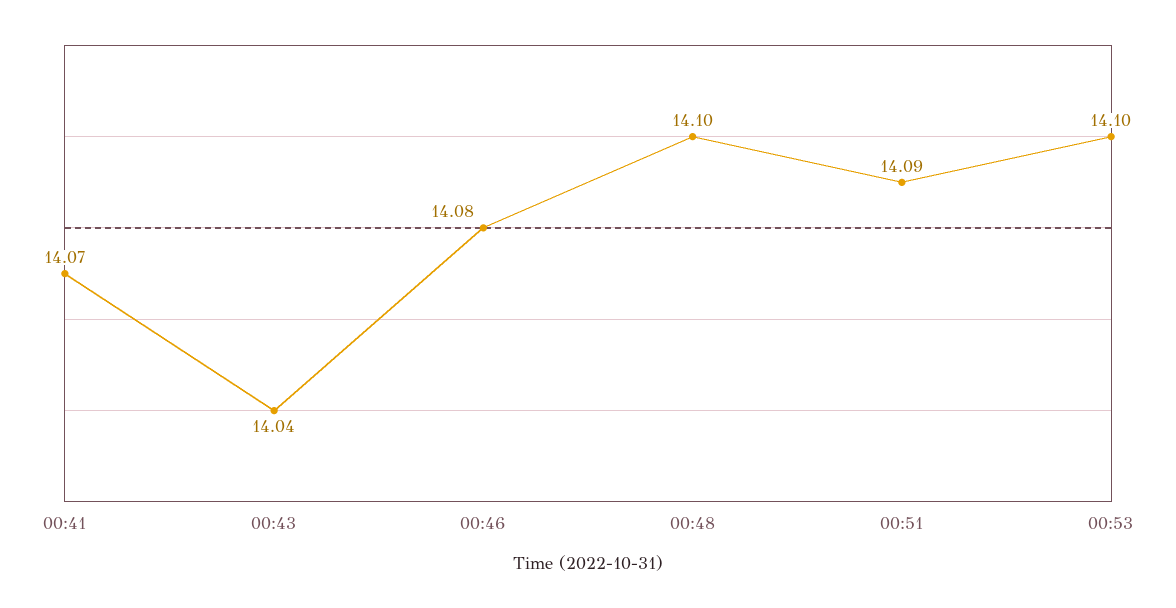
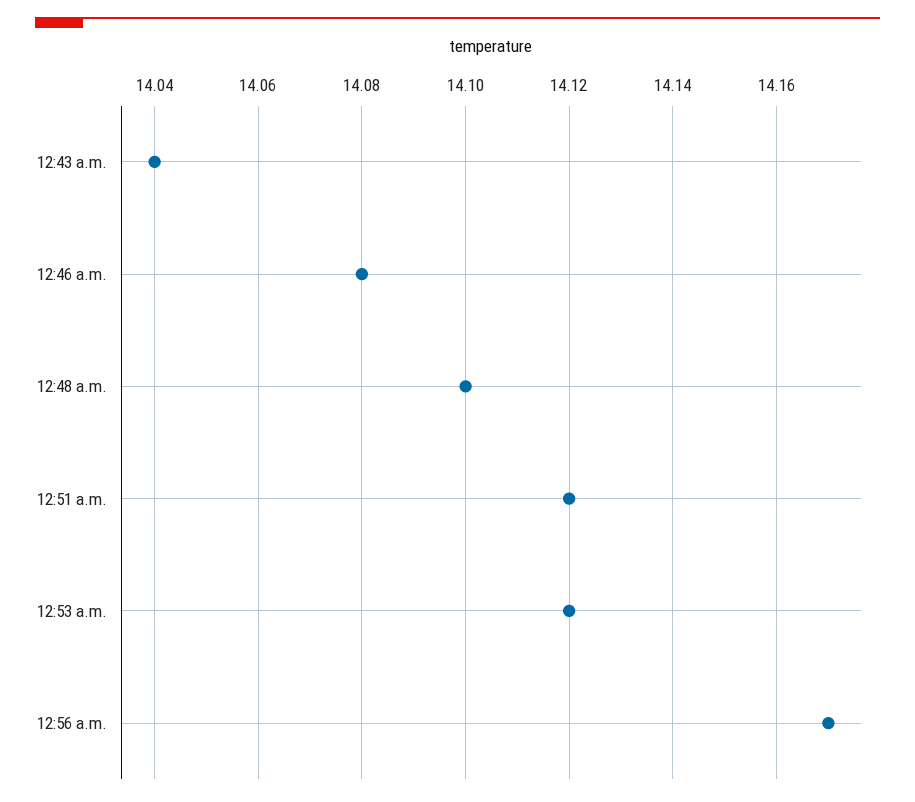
00:41: 14.07 -> none
00:51: 14.09 -> 14.12
00:53: 14.1 -> 14.12
12:56 a.m.: none -> 14.17

